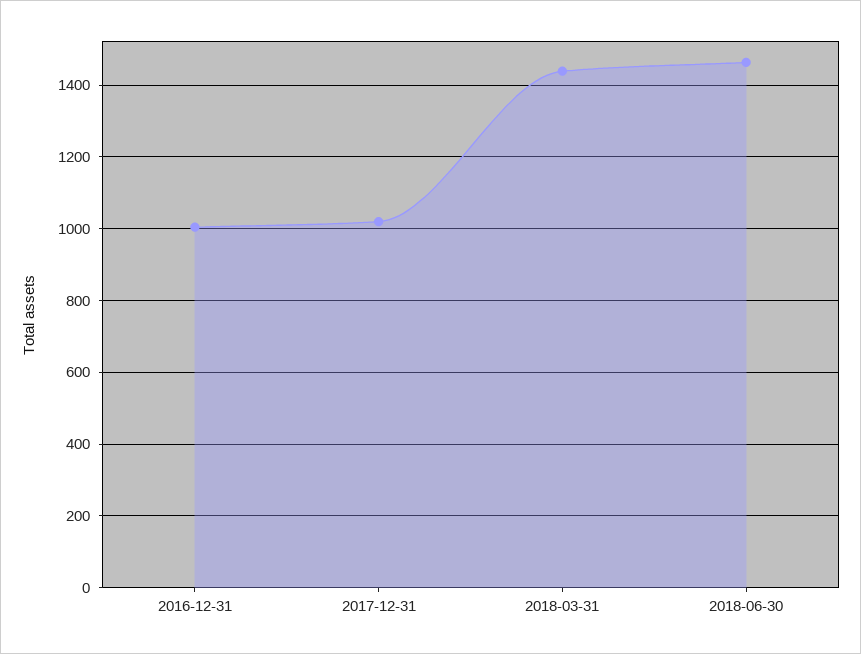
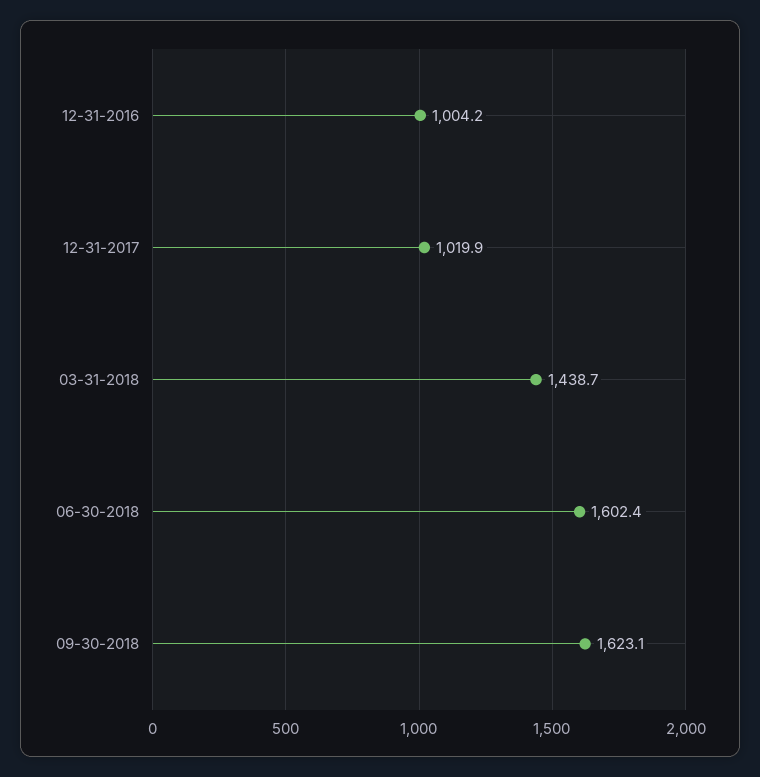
2018-06-30: 1460 -> 1602.4
09-30-2018: none -> 1623.1

